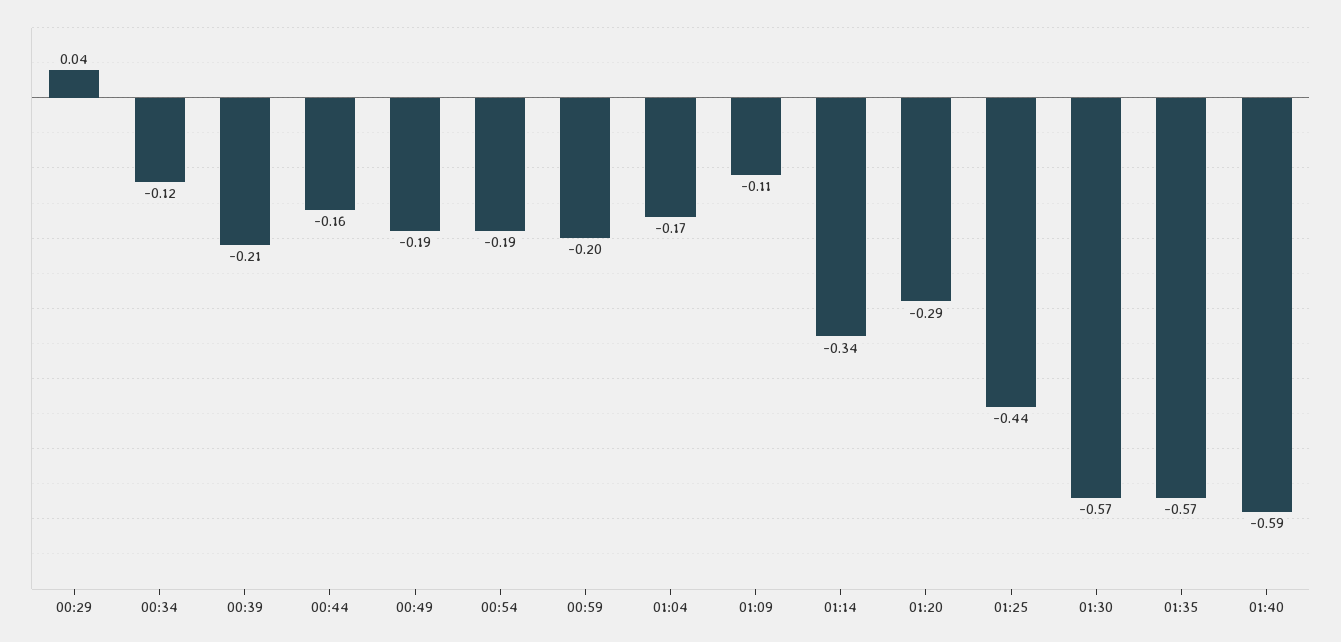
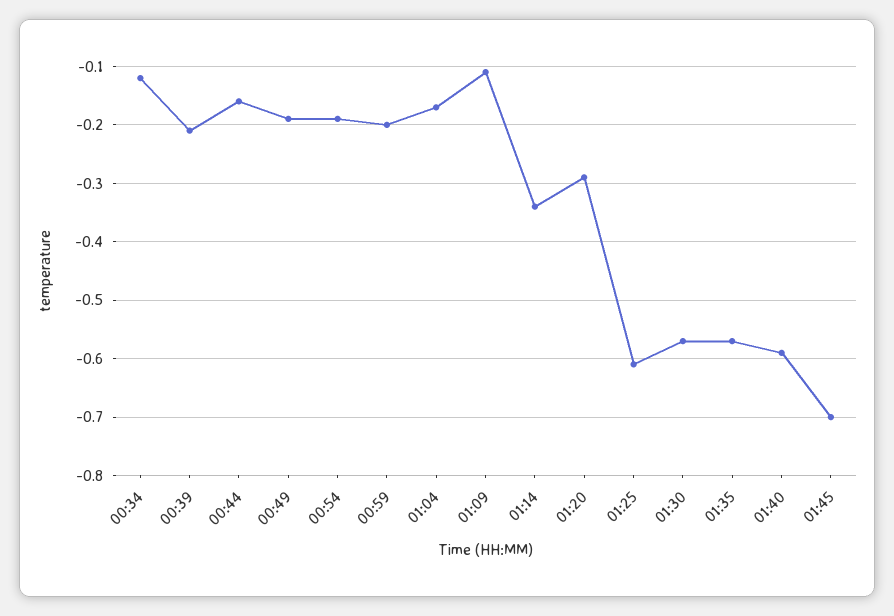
00:29: 0.04 -> none
01:25: -0.44 -> -0.6
01:45: none -> -0.7

